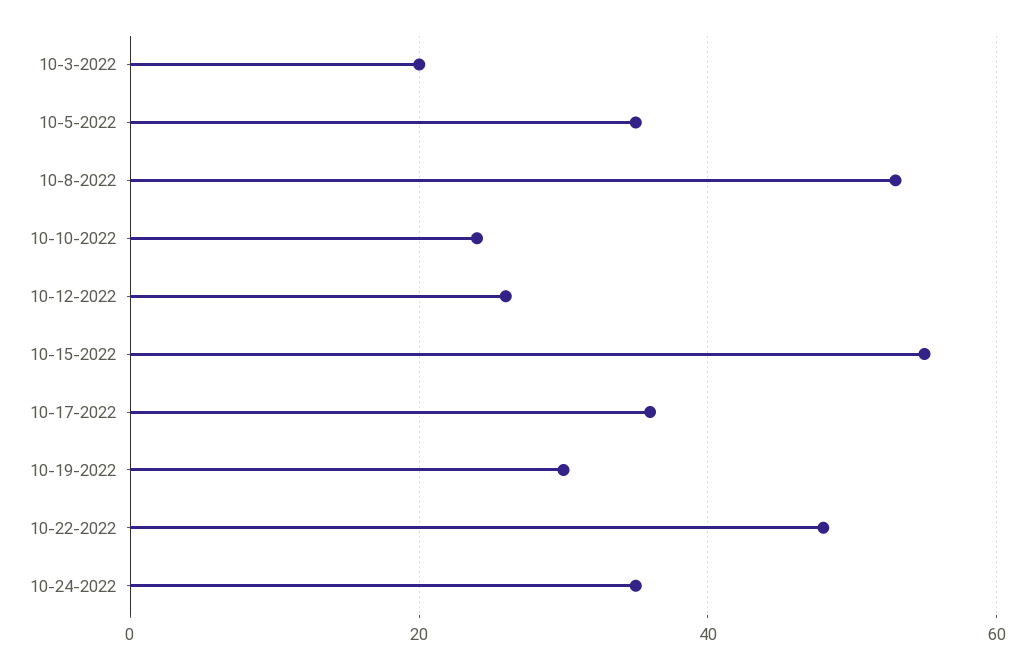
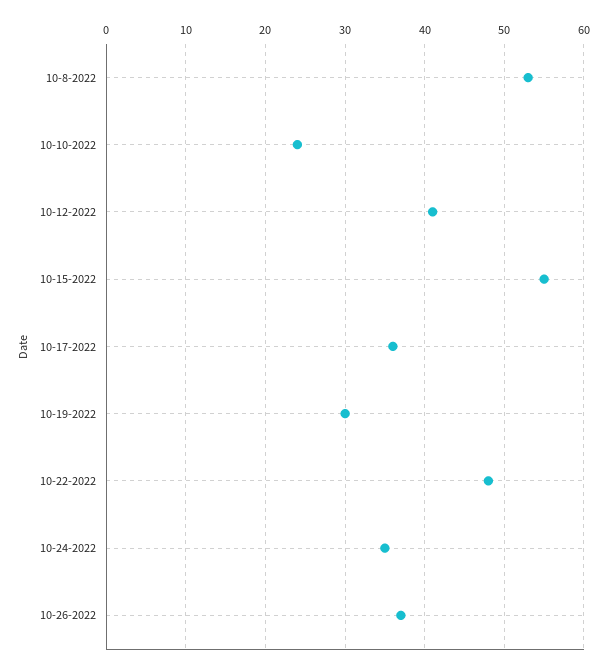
10-3-2022: 20 -> none
10-5-2022: 35 -> none
10-12-2022: 25 -> 41
10-26-2022: none -> 37

